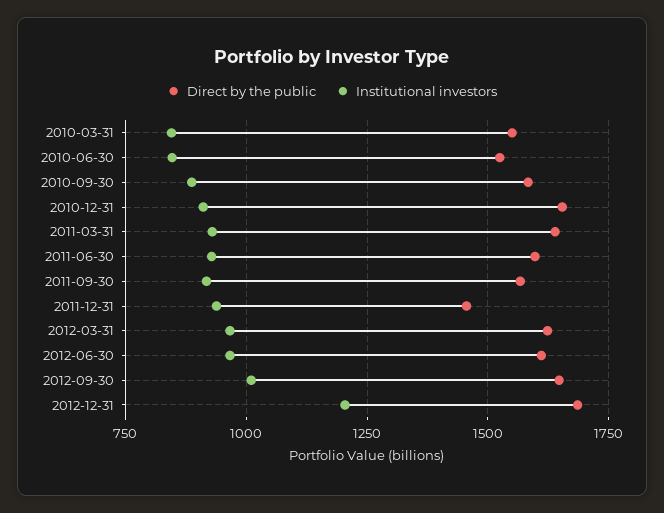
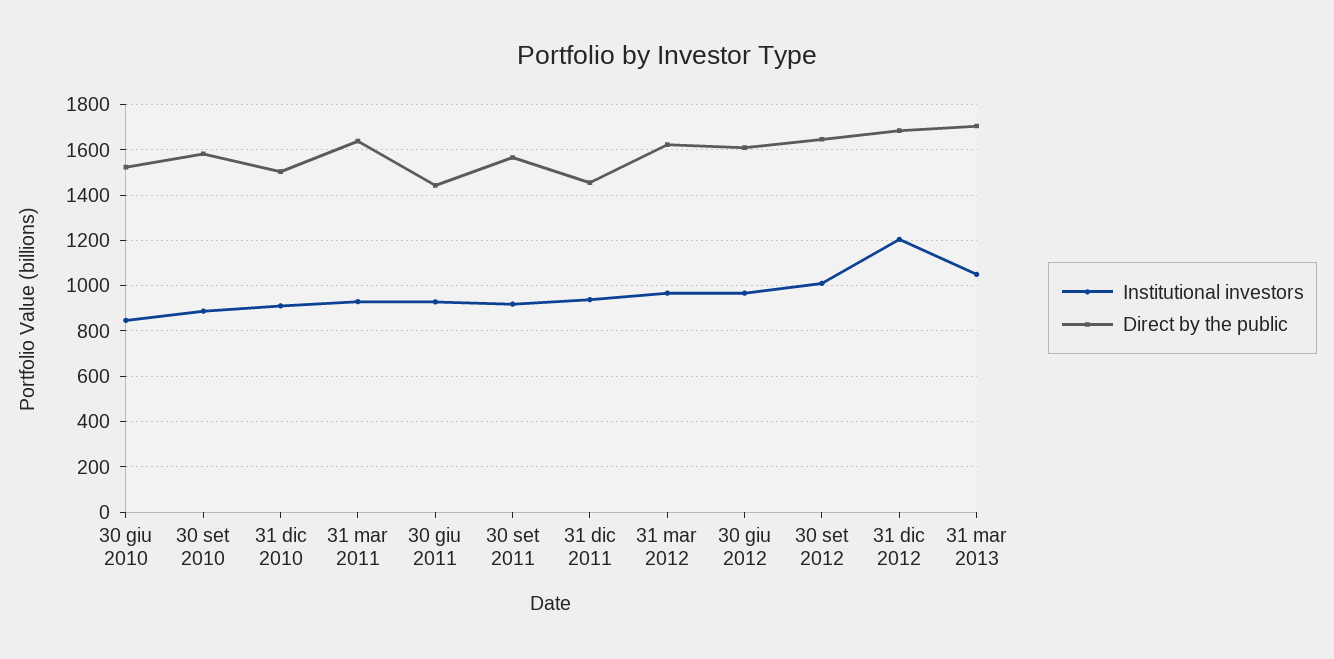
Direct by the public, 2010-03-31: 1550 -> none
Institutional investors, 2010-03-31: 850 -> none
Direct by the public, 2010-12-31: 1650 -> 1500
Direct by the public, 2011-06-30: 1600 -> 1450
Institutional investors, 31 mar 2013: none -> 1050
Direct by the public, 31 mar 2013: none -> 1700

